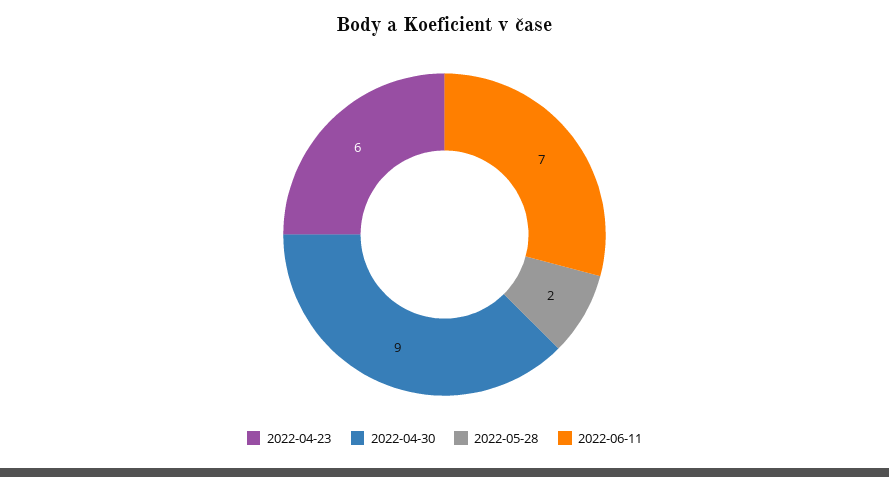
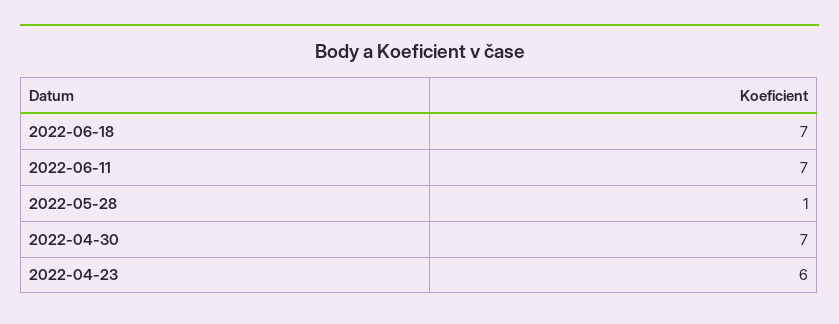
2022-04-30: 9 -> 7
2022-05-28: 2 -> 1
2022-06-18: none -> 7

